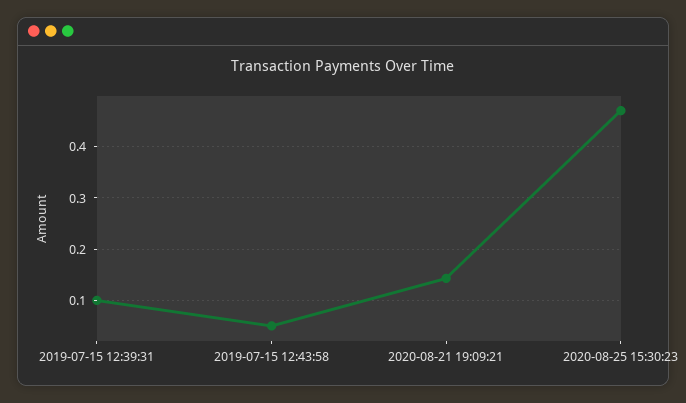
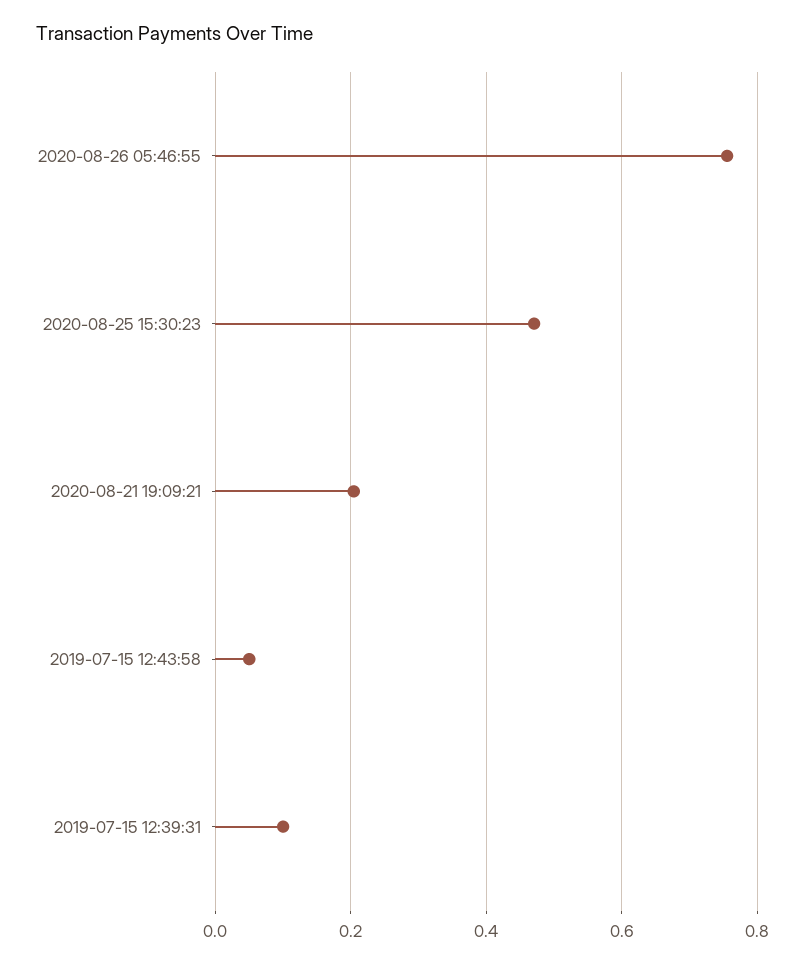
2020-08-21 19:09:21: 0.14 -> 0.2
2020-08-26 05:46:55: none -> 0.76

